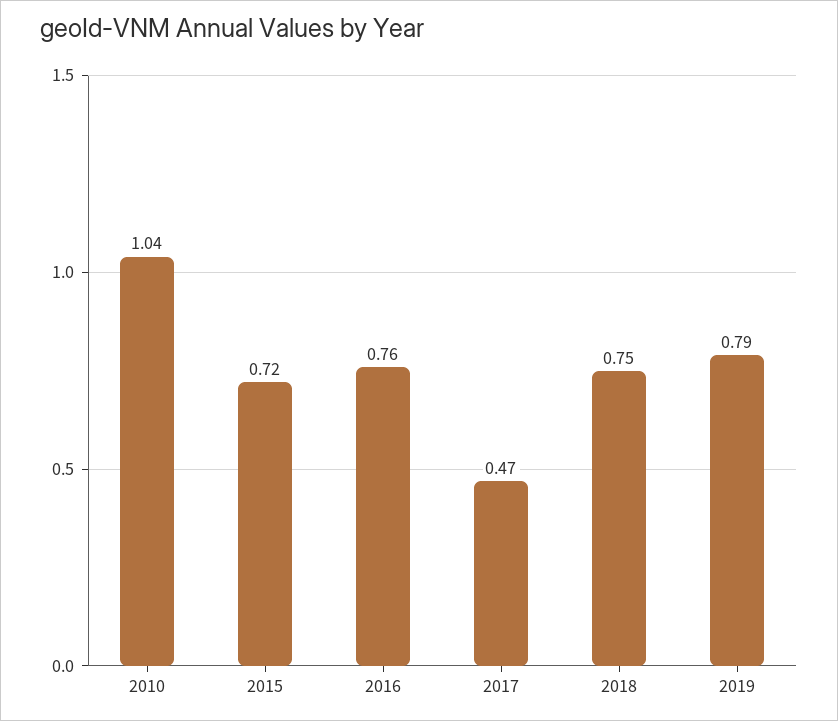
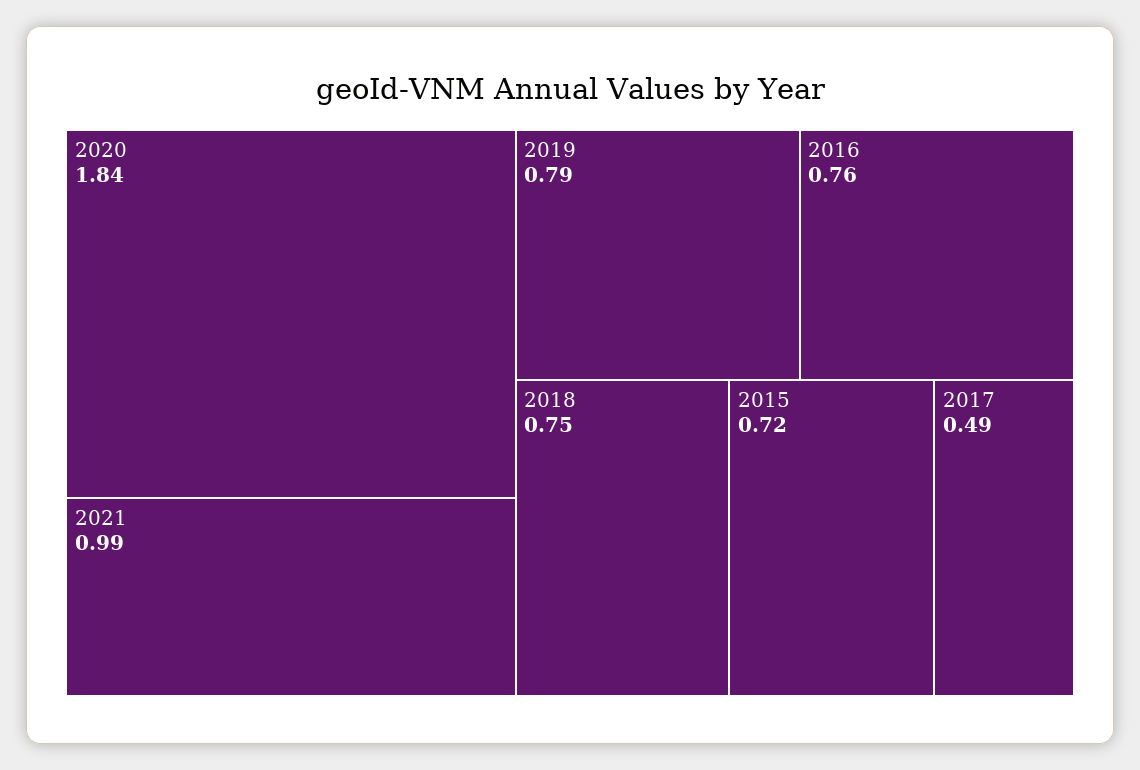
2010: 1.04 -> none
2017: 0.47 -> 0.49
2020: none -> 1.84
2021: none -> 0.99

